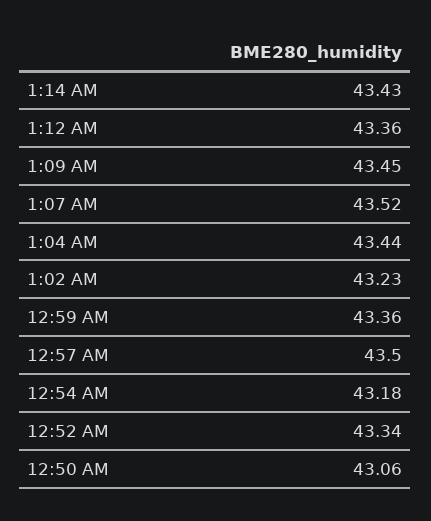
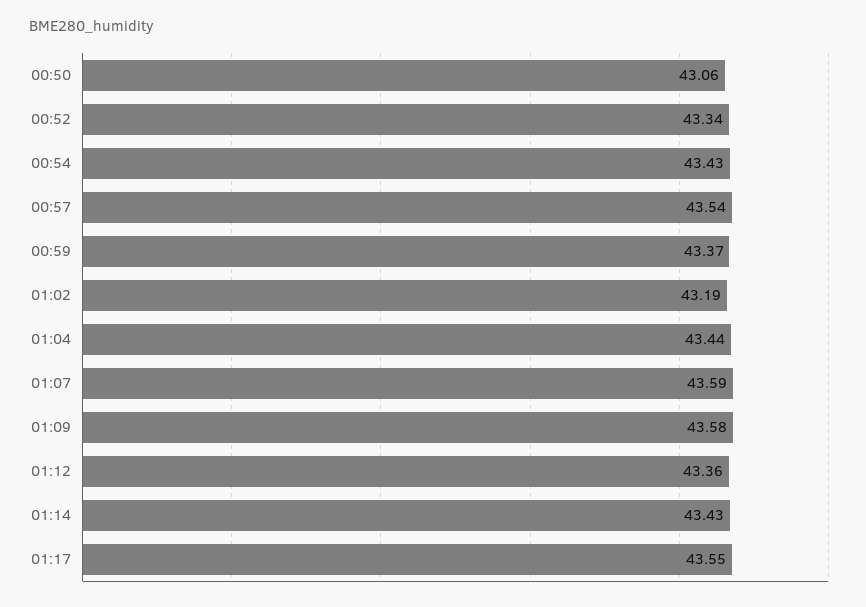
1:09 AM: 43.45 -> 43.58
1:07 AM: 43.52 -> 43.59
1:02 AM: 43.23 -> 43.19
12:59 AM: 43.36 -> 43.37
12:57 AM: 43.5 -> 43.54
12:54 AM: 43.18 -> 43.43
01:17: none -> 43.55

